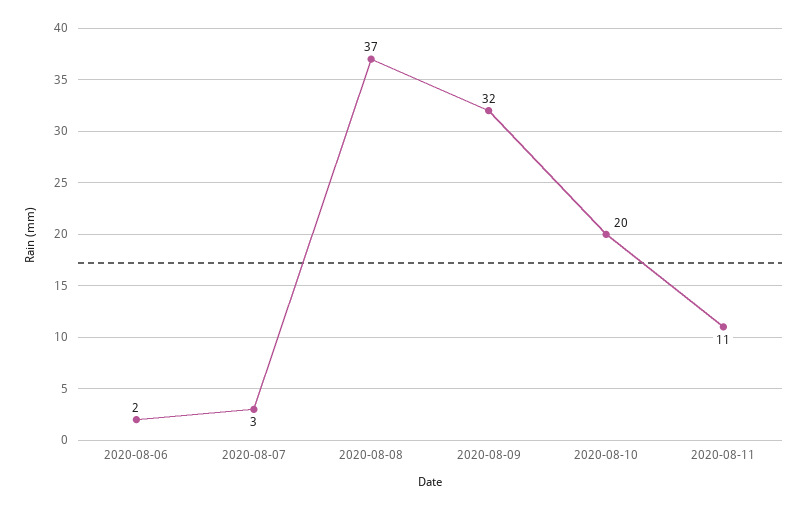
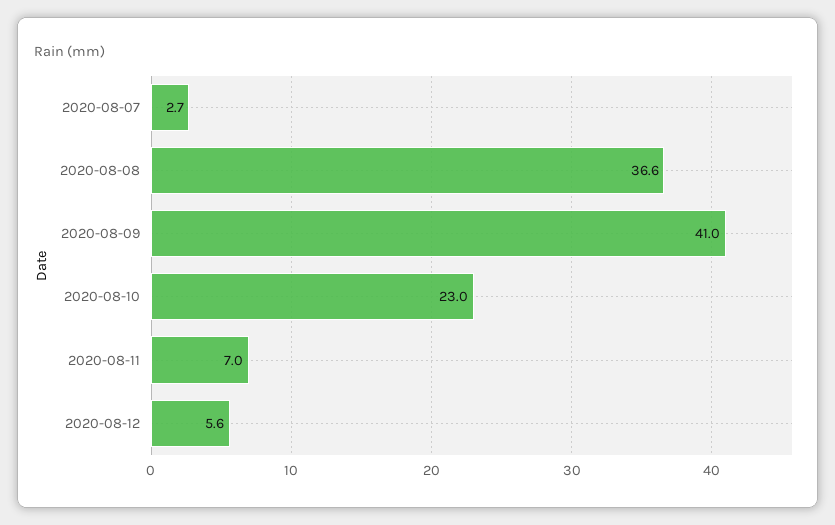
2020-08-06: 2 -> none
2020-08-09: 32 -> 41
2020-08-10: 20 -> 23
2020-08-11: 11 -> 7
2020-08-12: none -> 5.6

